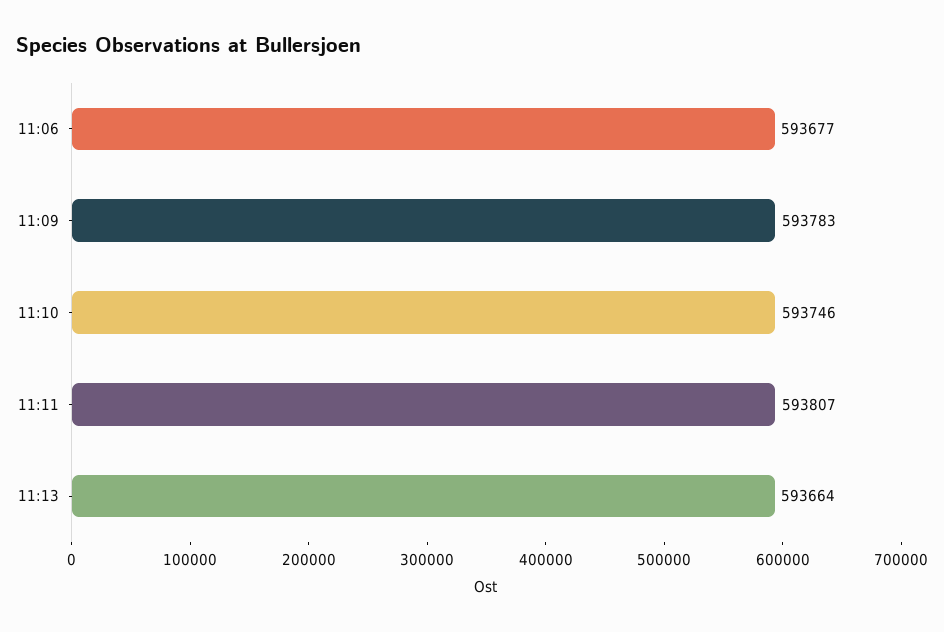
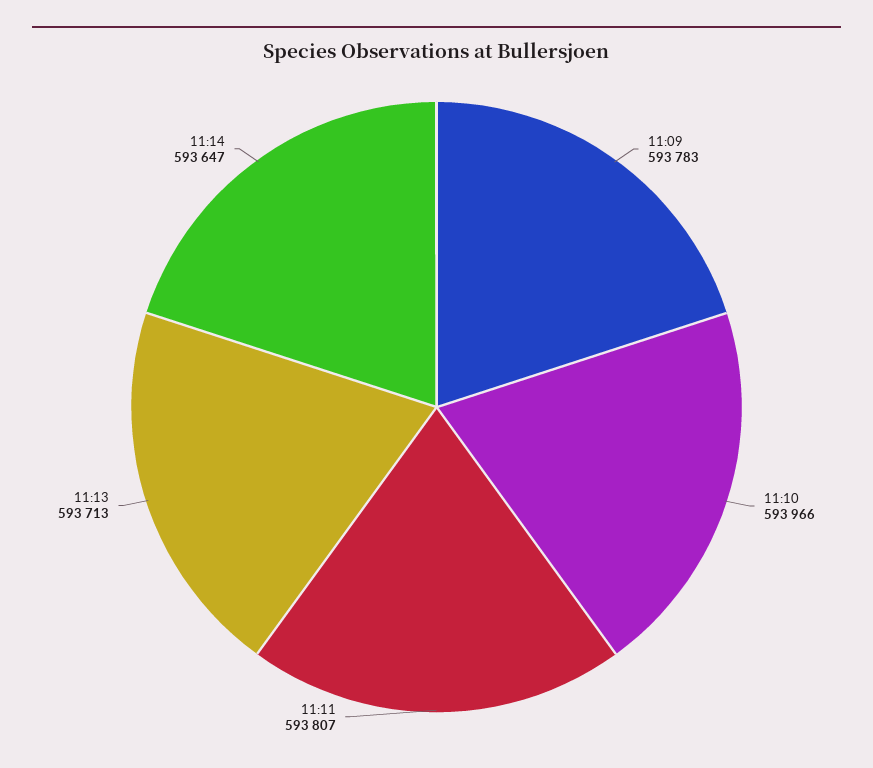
11:06: 593677 -> none
11:10: 593746 -> 593966
11:13: 593664 -> 593713
11:14: none -> 593647

